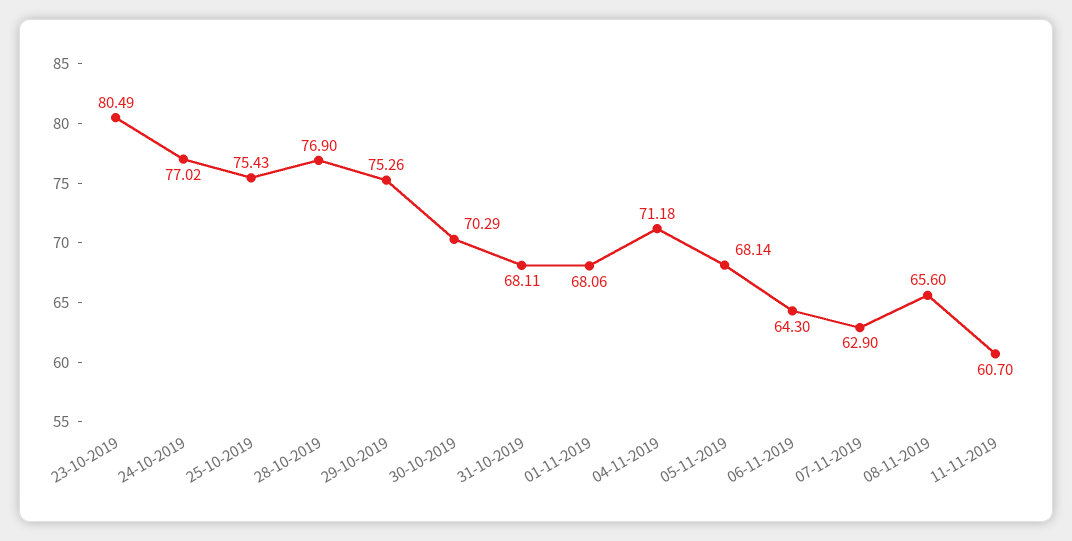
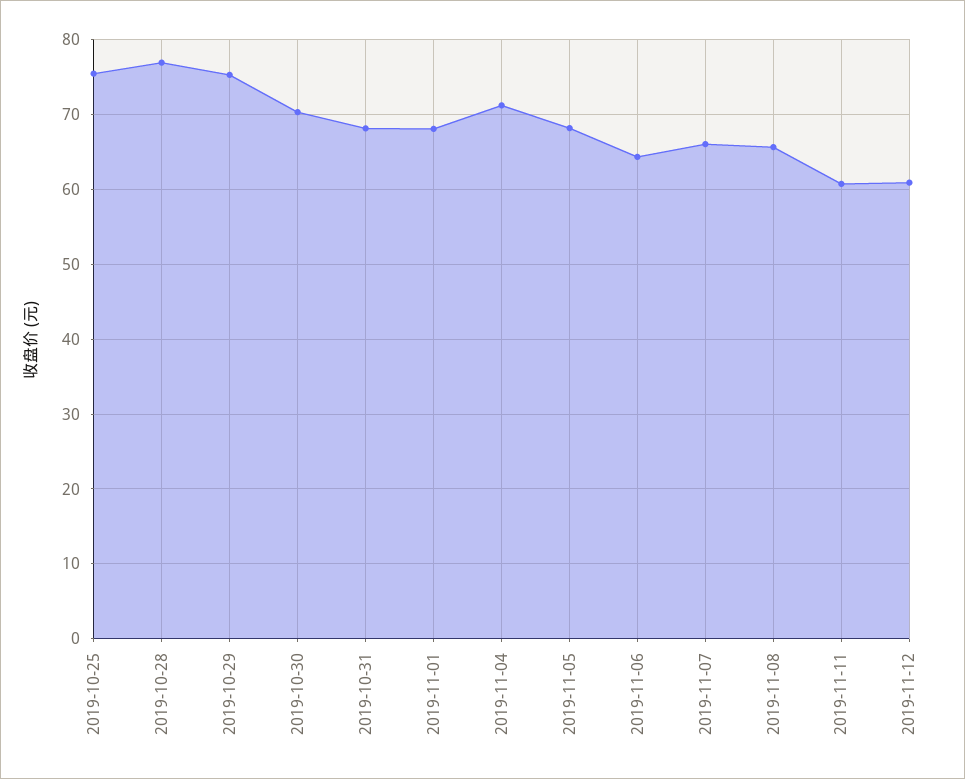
23-10-2019: 80.49 -> none
24-10-2019: 77.02 -> none
07-11-2019: 62.9 -> 66
2019-11-12: none -> 61

